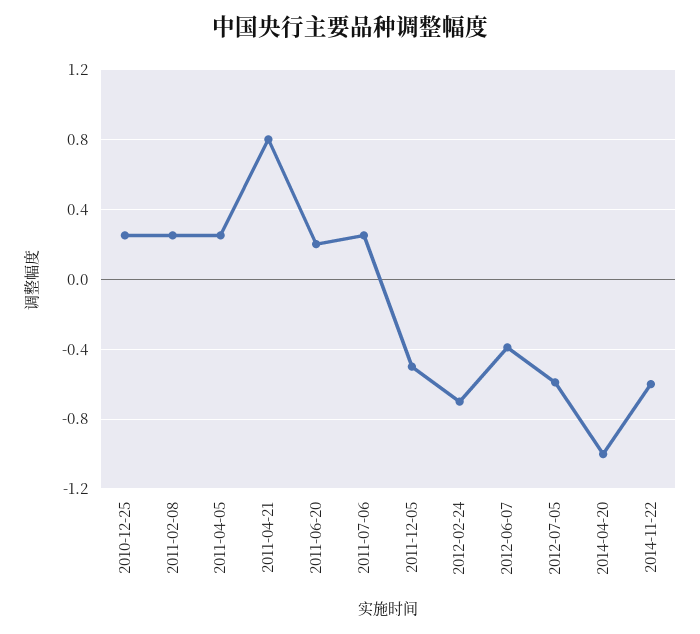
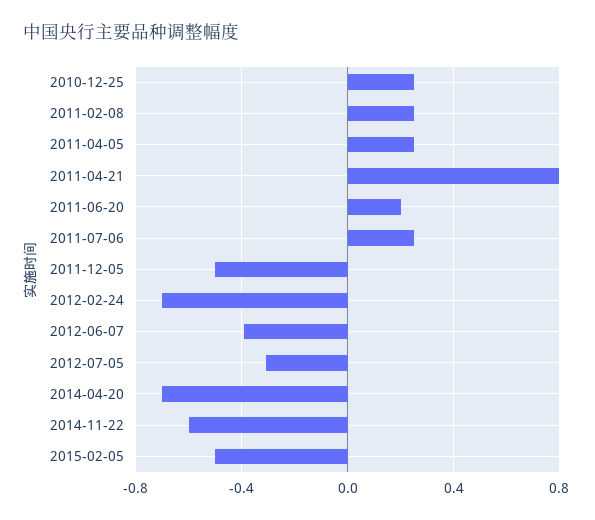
2012-07-05: -0.6 -> -0.3
2014-04-20: -1 -> -0.7
2015-02-05: none -> -0.5

